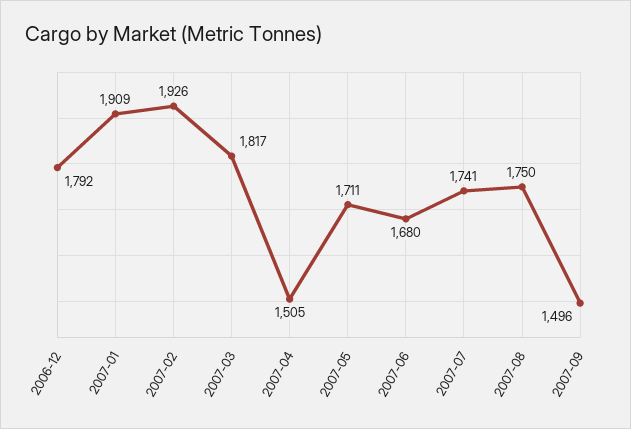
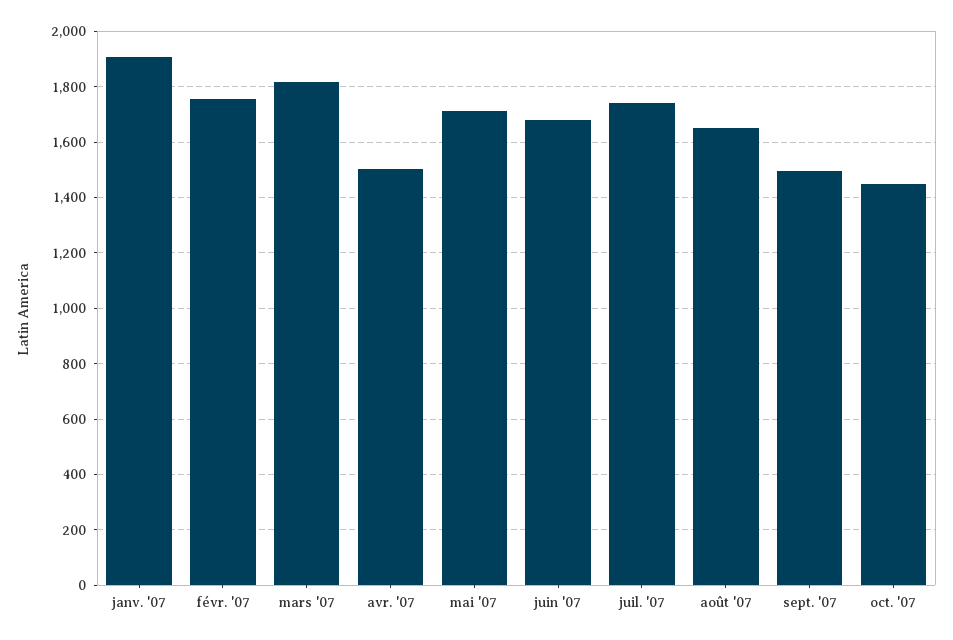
2006-12: 1792 -> none
2007-02: 1926 -> 1750
2007-08: 1750 -> 1650
oct. '07: none -> 1450

